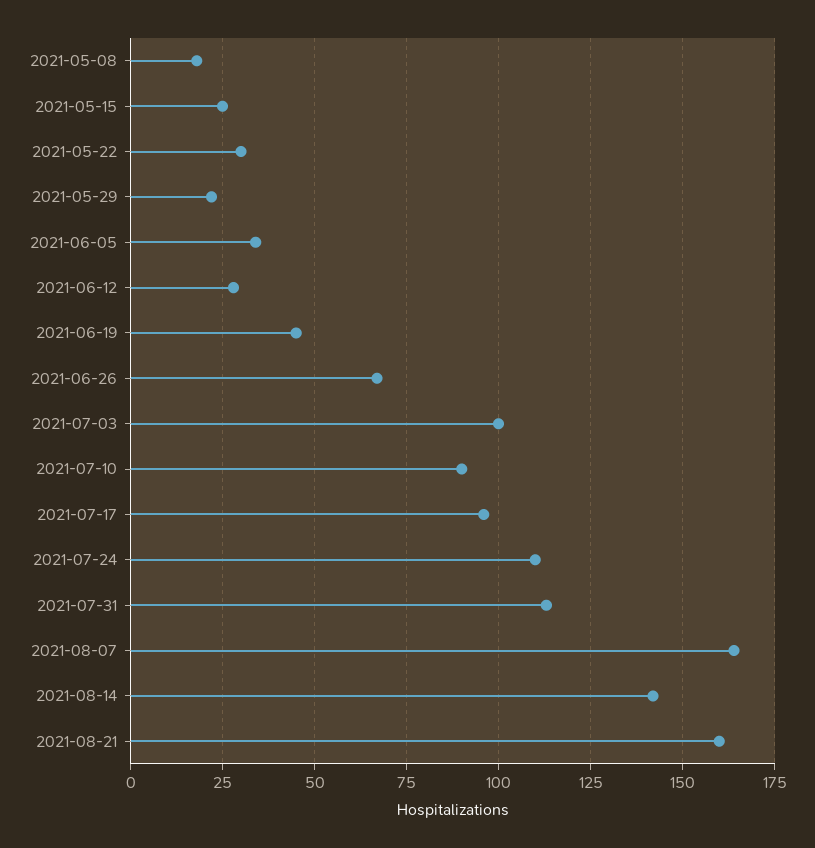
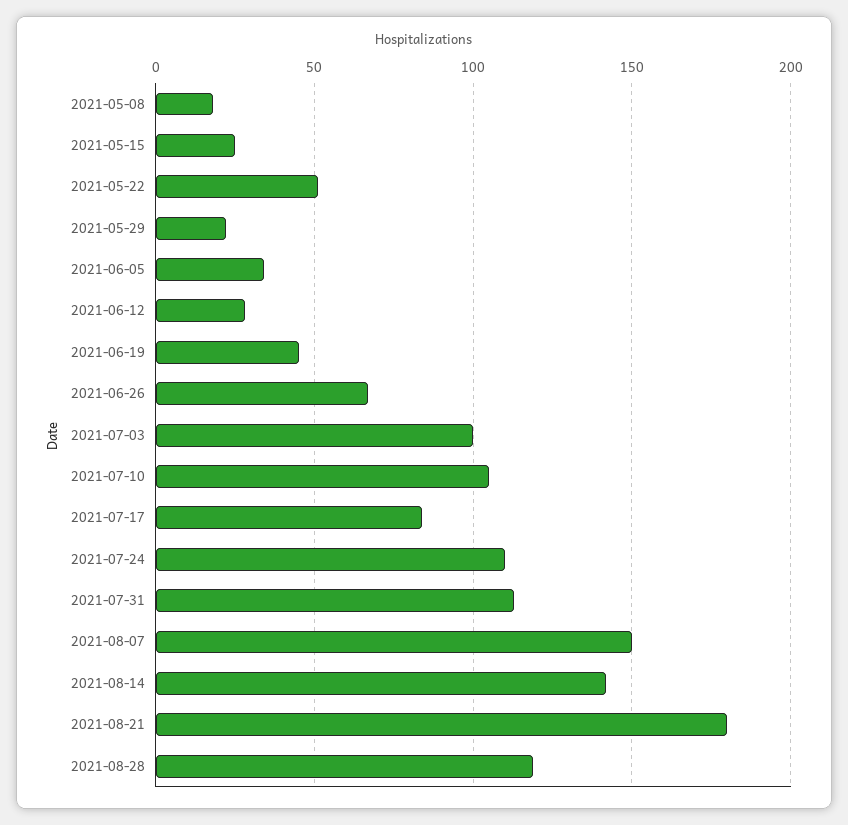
2021-05-22: 30 -> 50
2021-07-10: 90 -> 105
2021-07-17: 95 -> 85
2021-08-07: 165 -> 150
2021-08-21: 160 -> 180
2021-08-28: none -> 120

